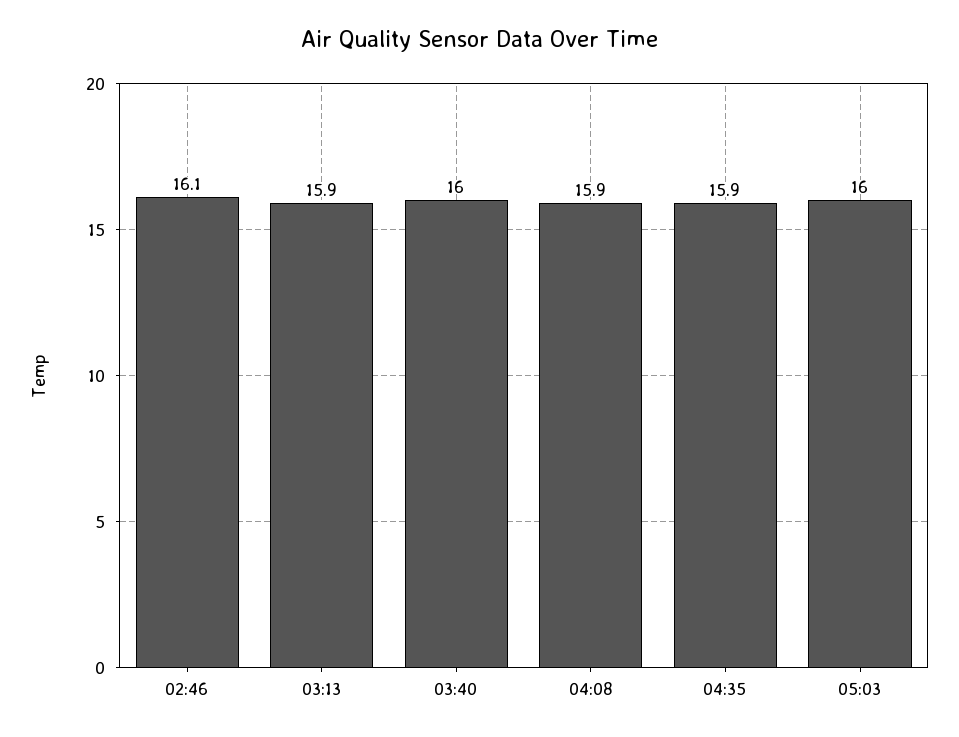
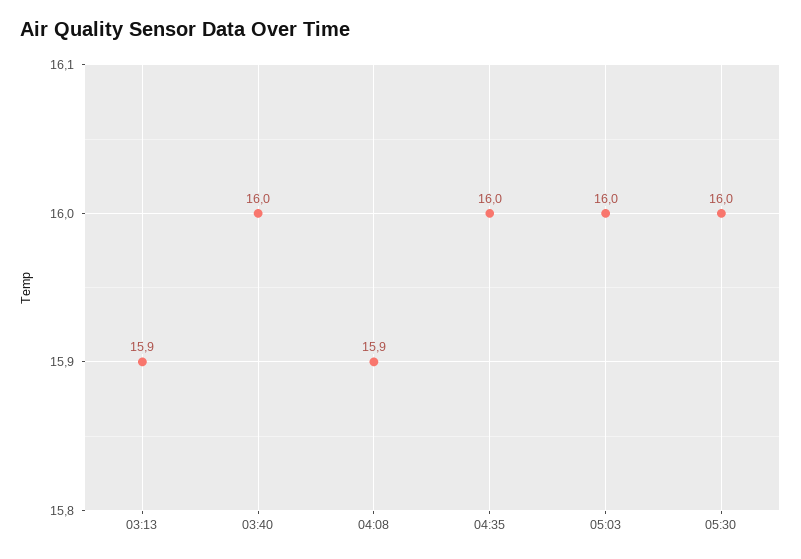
02:46: 16.1 -> none
04:35: 15.9 -> 16
05:30: none -> 16

